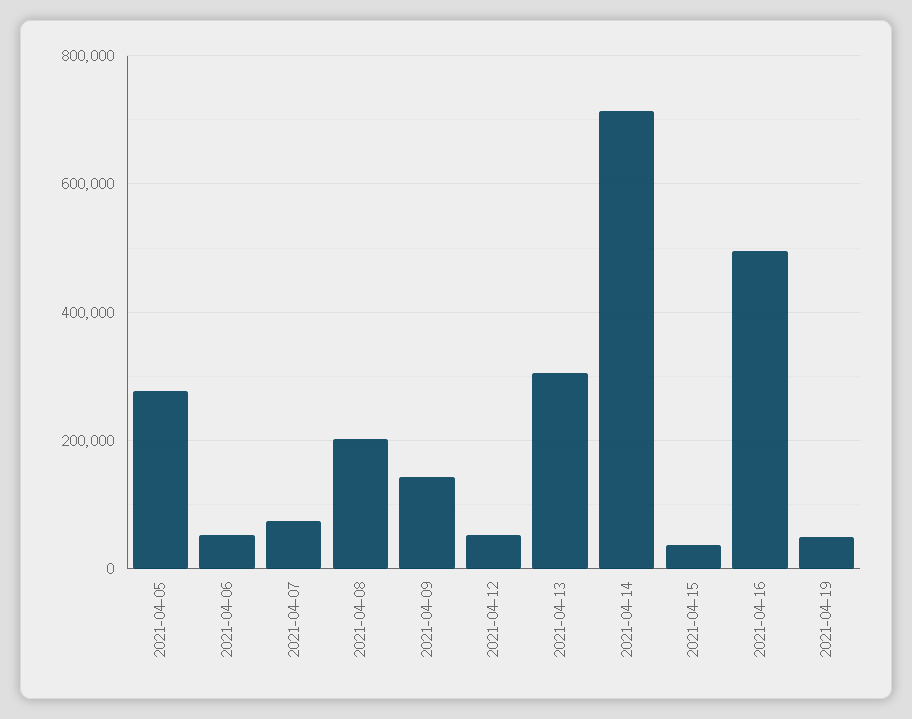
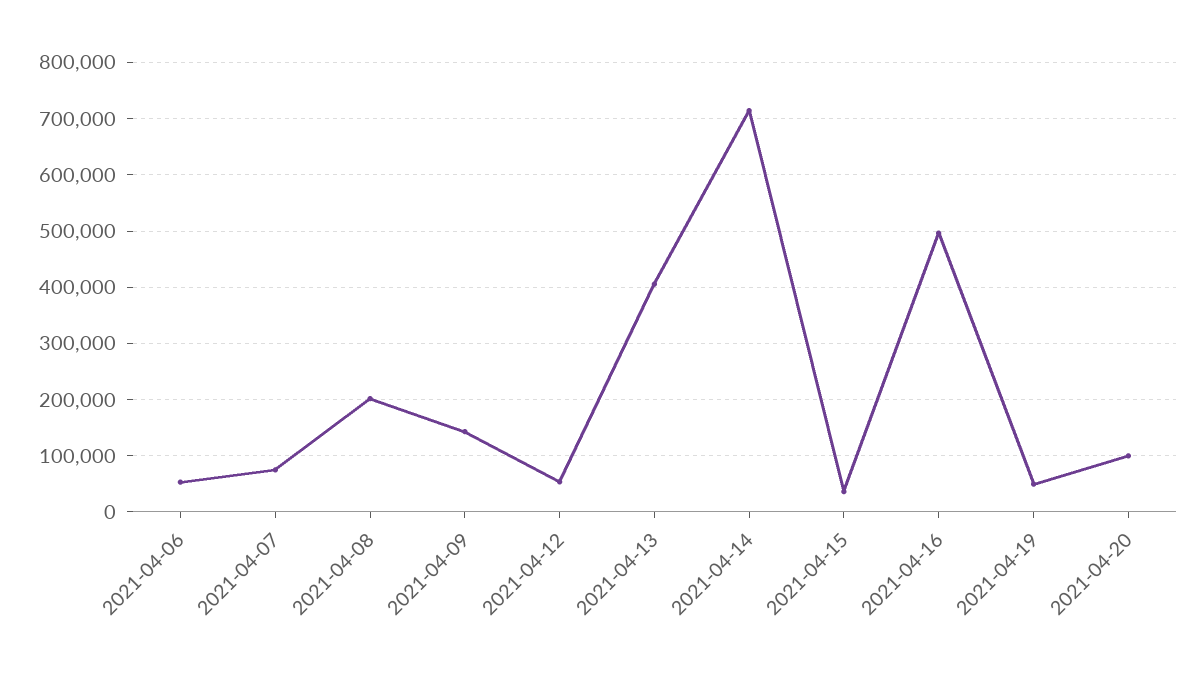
2021-04-05: 280000 -> none
2021-04-13: 300000 -> 400000
2021-04-20: none -> 100000

